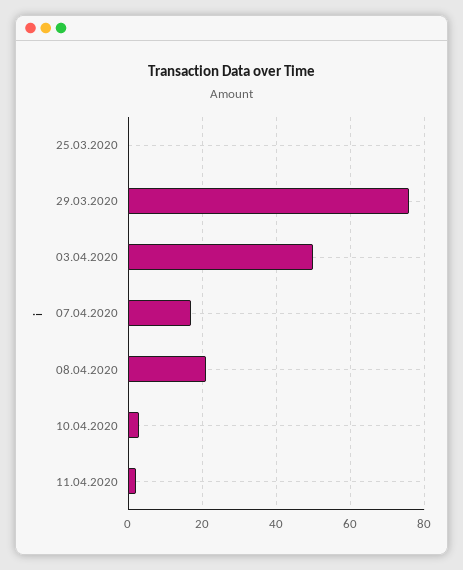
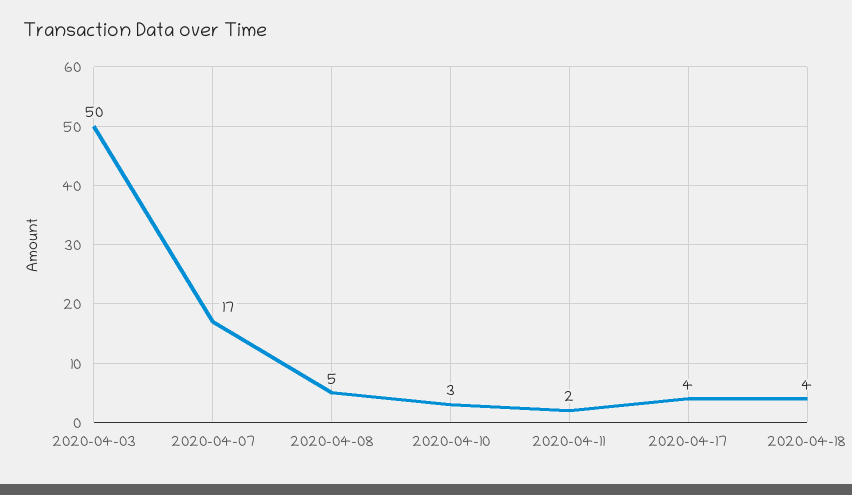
25.03.2020: 0 -> none
29.03.2020: 75 -> none
08.04.2020: 20 -> 5
2020-04-17: none -> 4
2020-04-18: none -> 4

